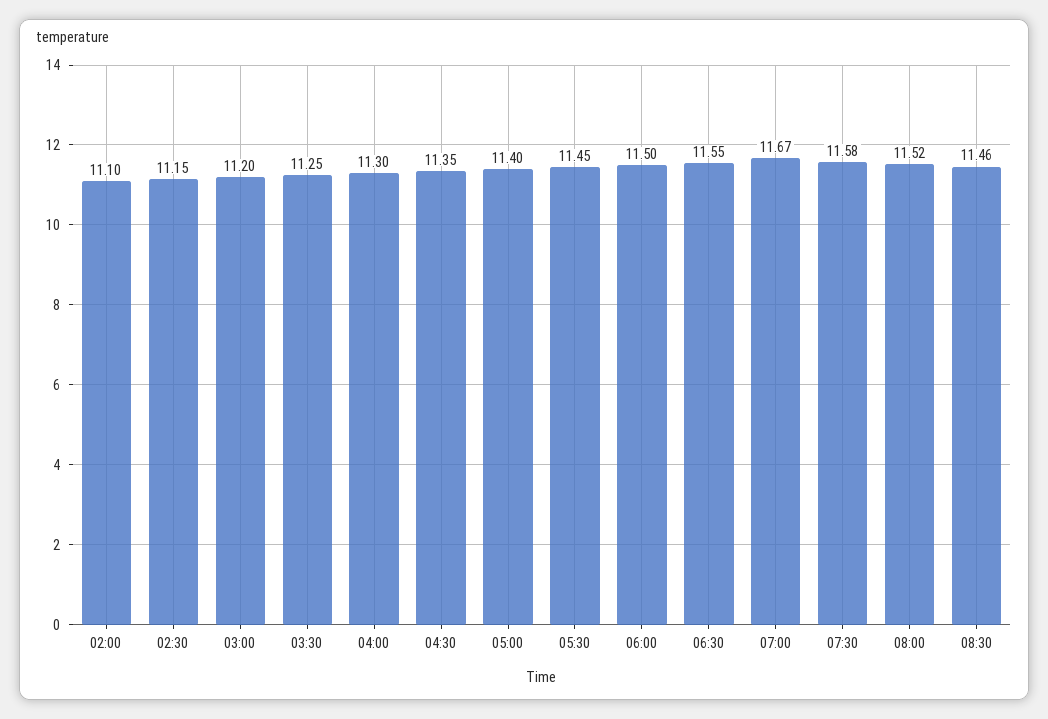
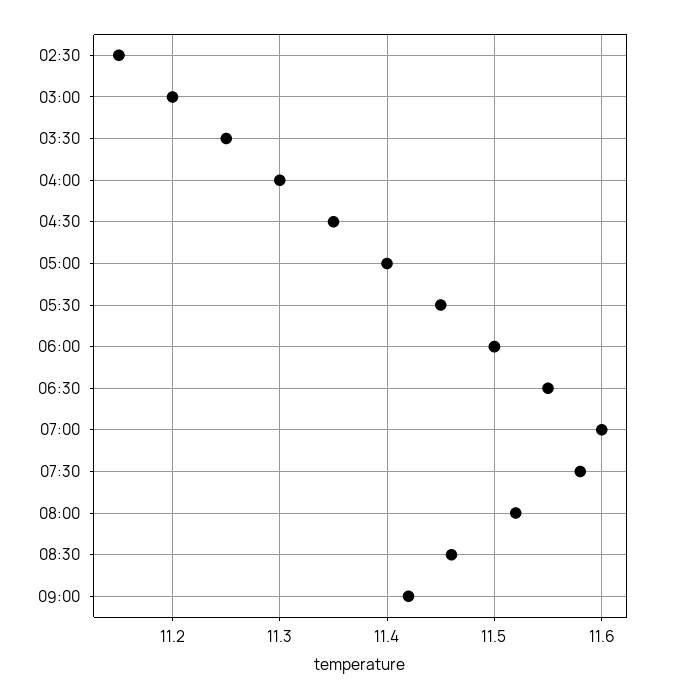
02:00: 11.1 -> none
07:00: 11.67 -> 11.6
09:00: none -> 11.42

